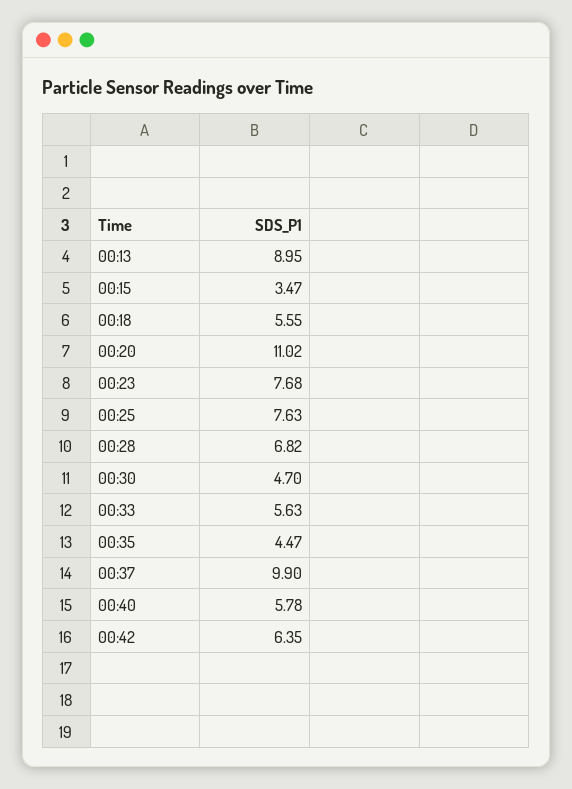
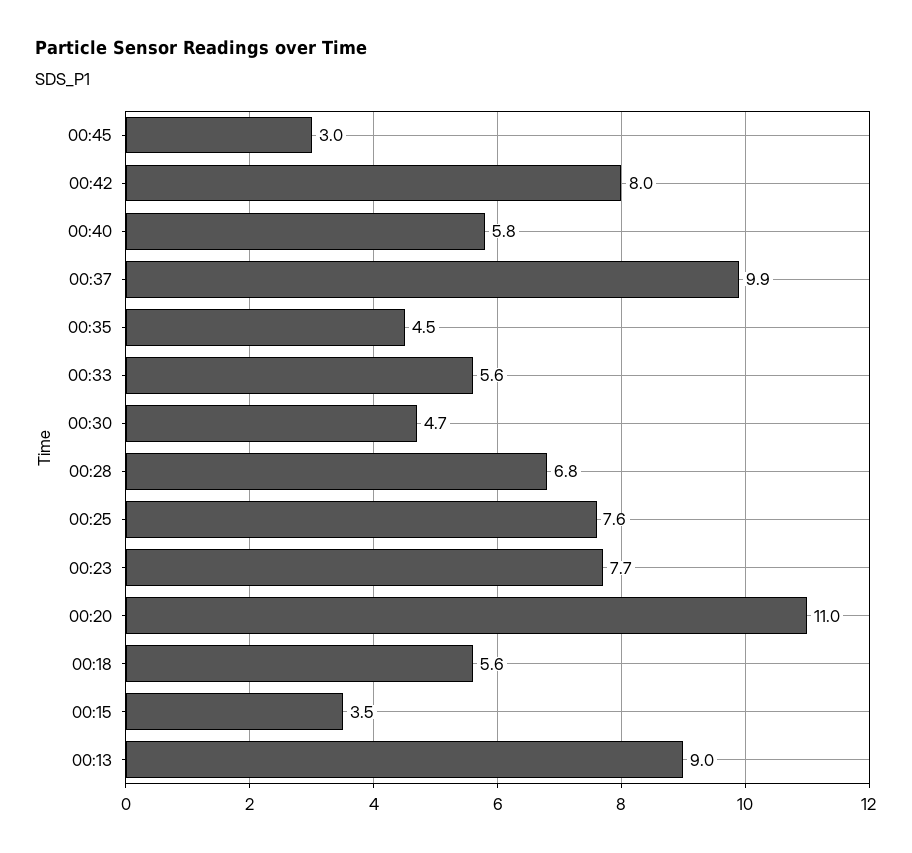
00:42: 6.35 -> 8
00:45: none -> 3

